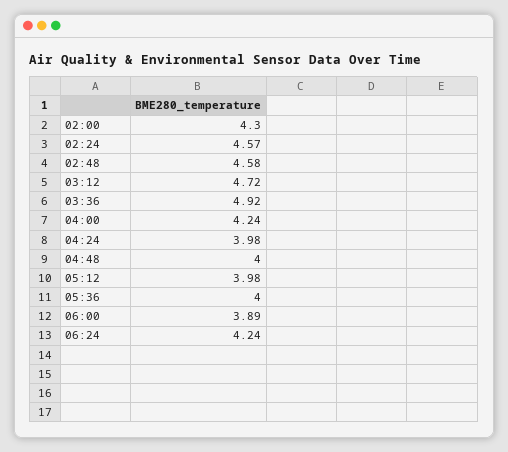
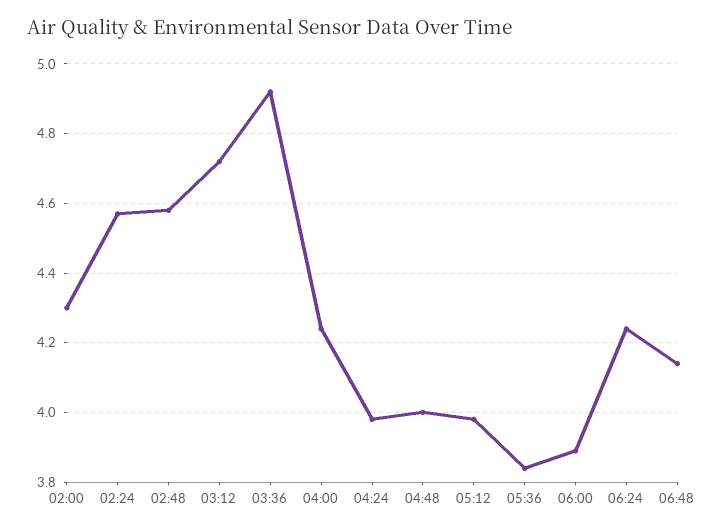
05:36: 4 -> 3.85
06:48: none -> 4.15

